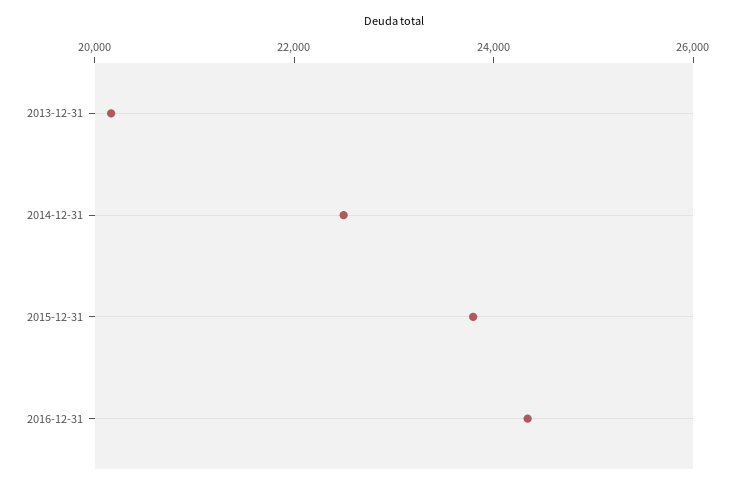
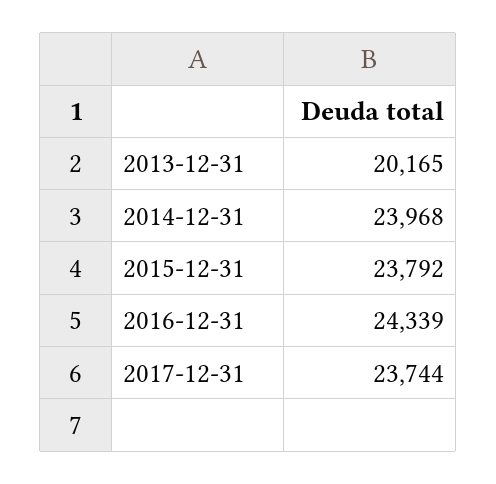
2014-12-31: 22500 -> 23968
2017-12-31: none -> 23744

